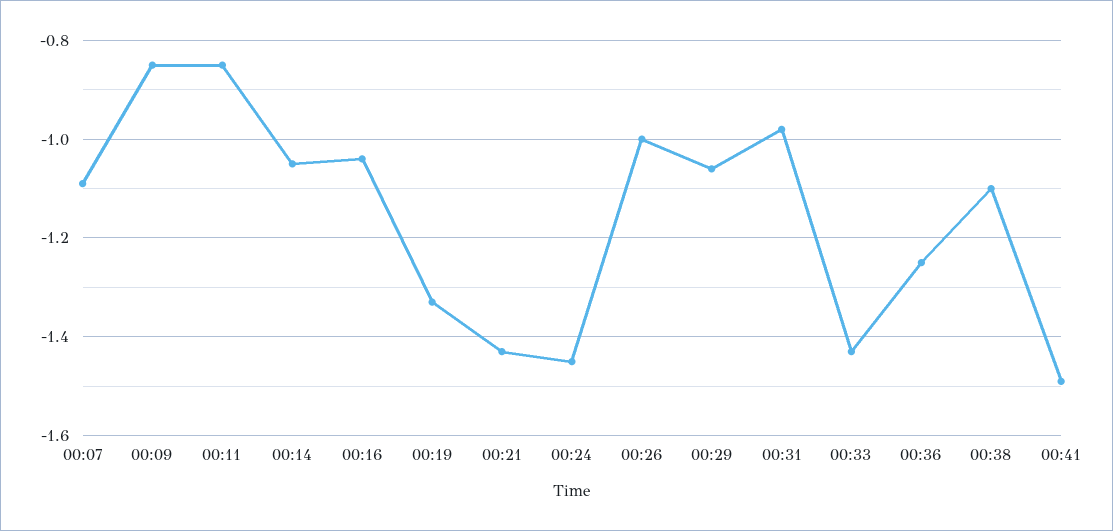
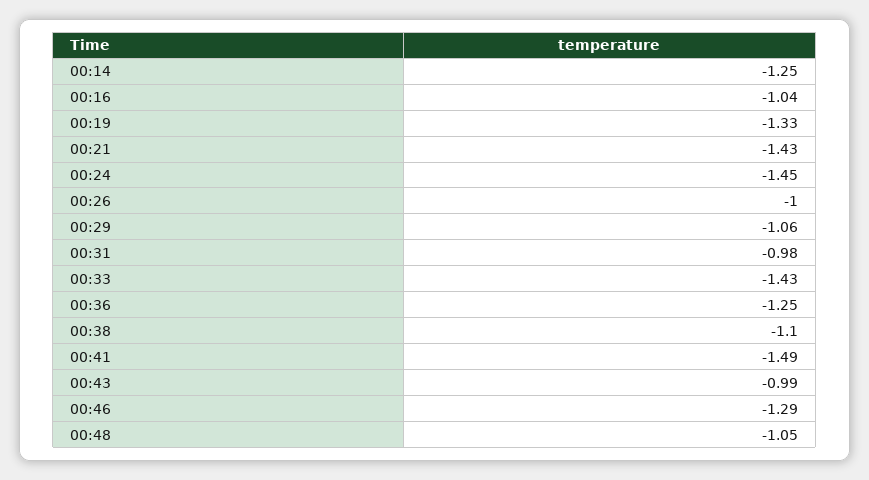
00:07: -1.1 -> none
00:09: -0.85 -> none
00:11: -0.85 -> none
00:14: -1.05 -> -1.25
00:43: none -> -0.99
00:46: none -> -1.29
00:48: none -> -1.05

